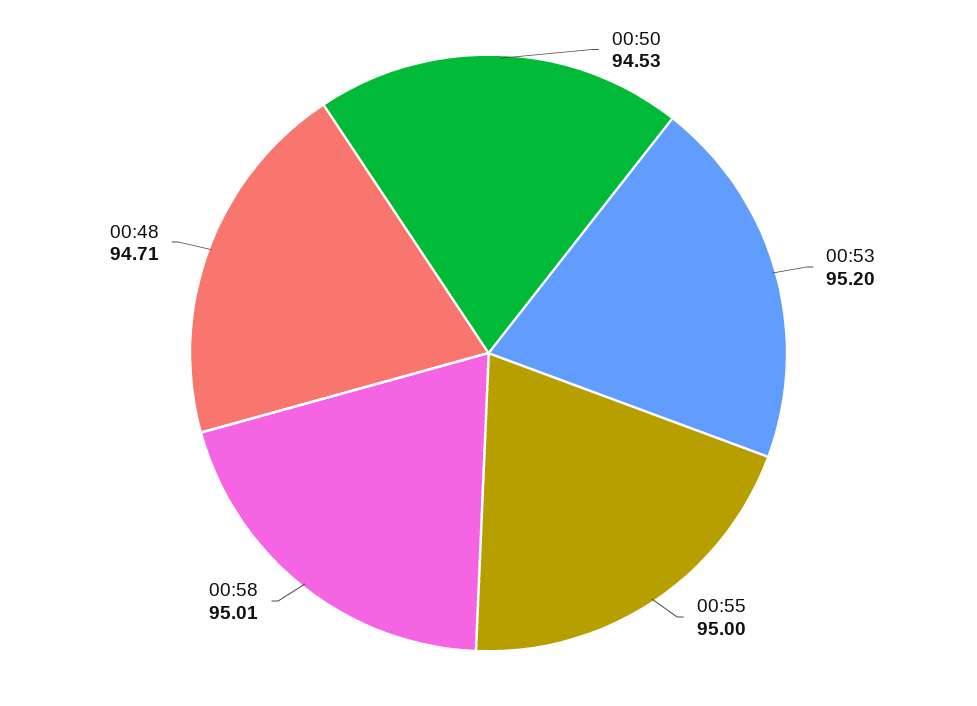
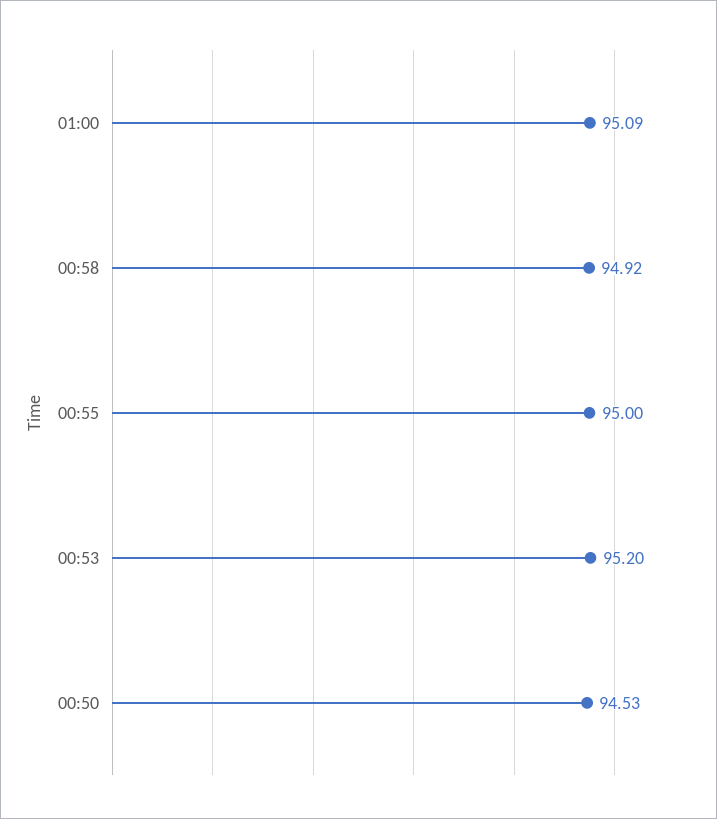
00:58: 95.01 -> 94.92
00:48: 94.71 -> none
01:00: none -> 95.09

